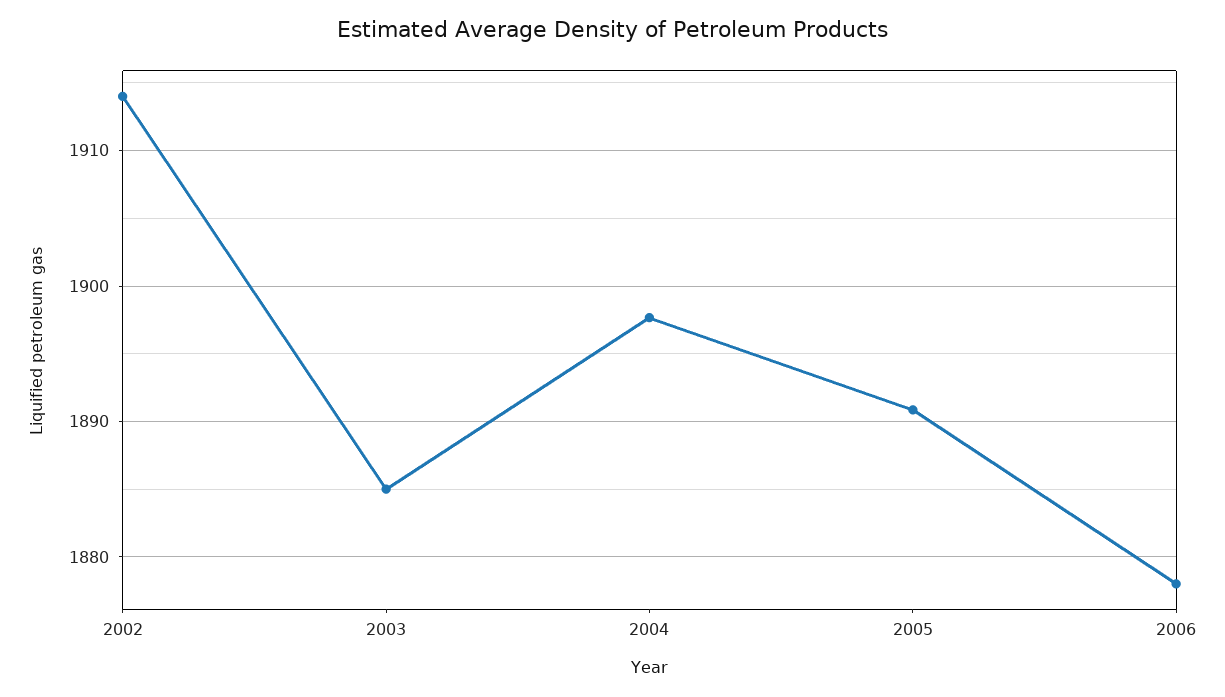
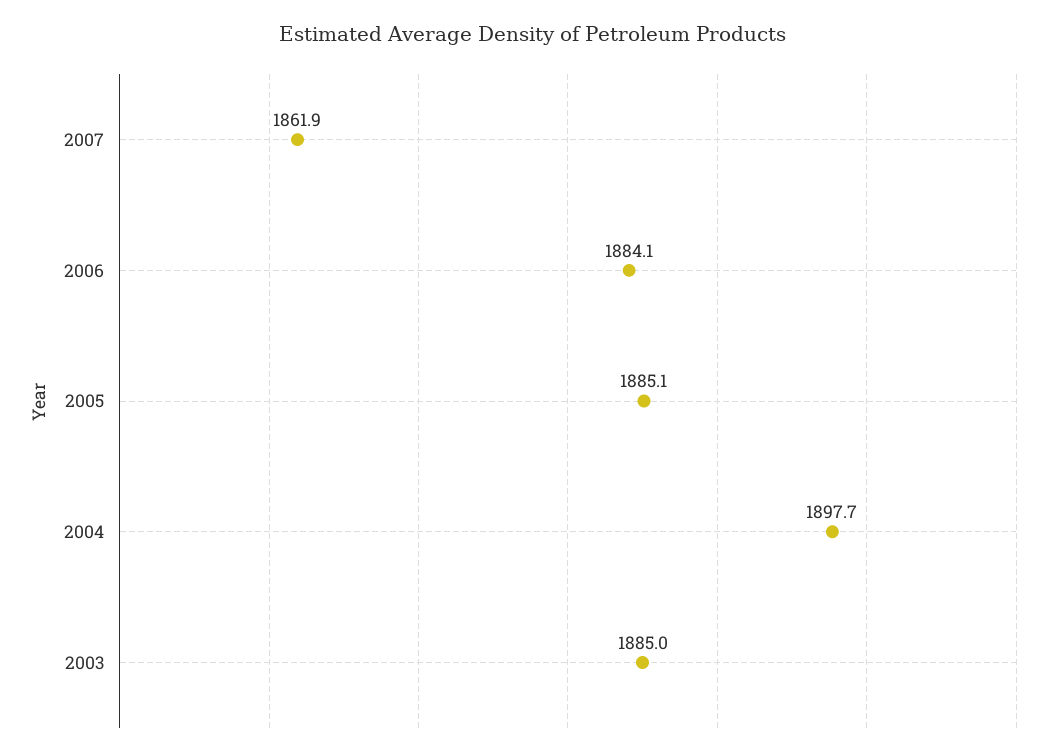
2002: 1914 -> none
2005: 1891 -> 1885.1
2006: 1878 -> 1884.1
2007: none -> 1861.9

